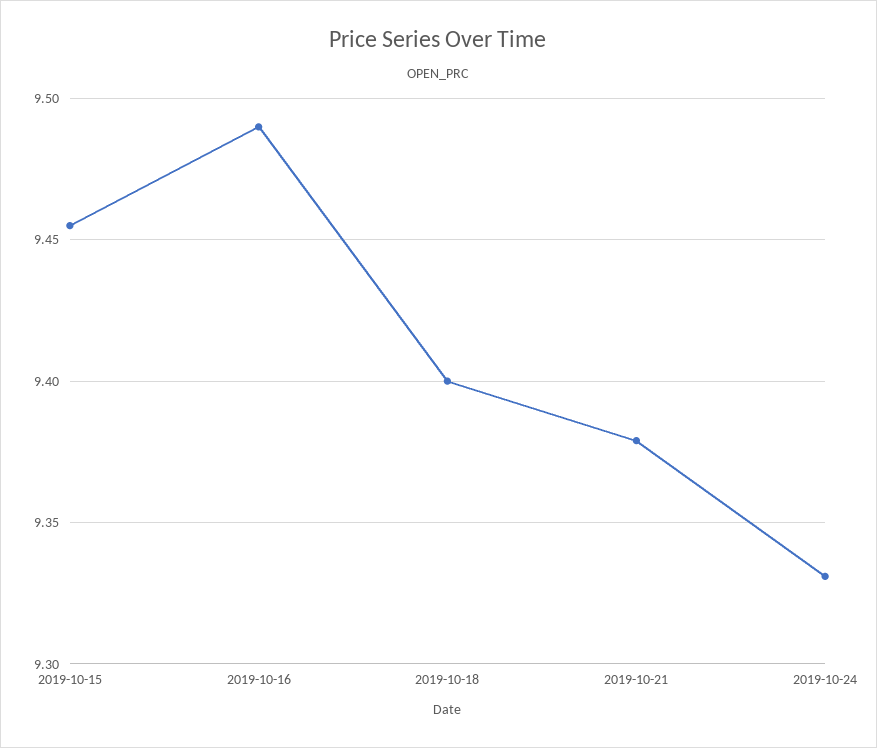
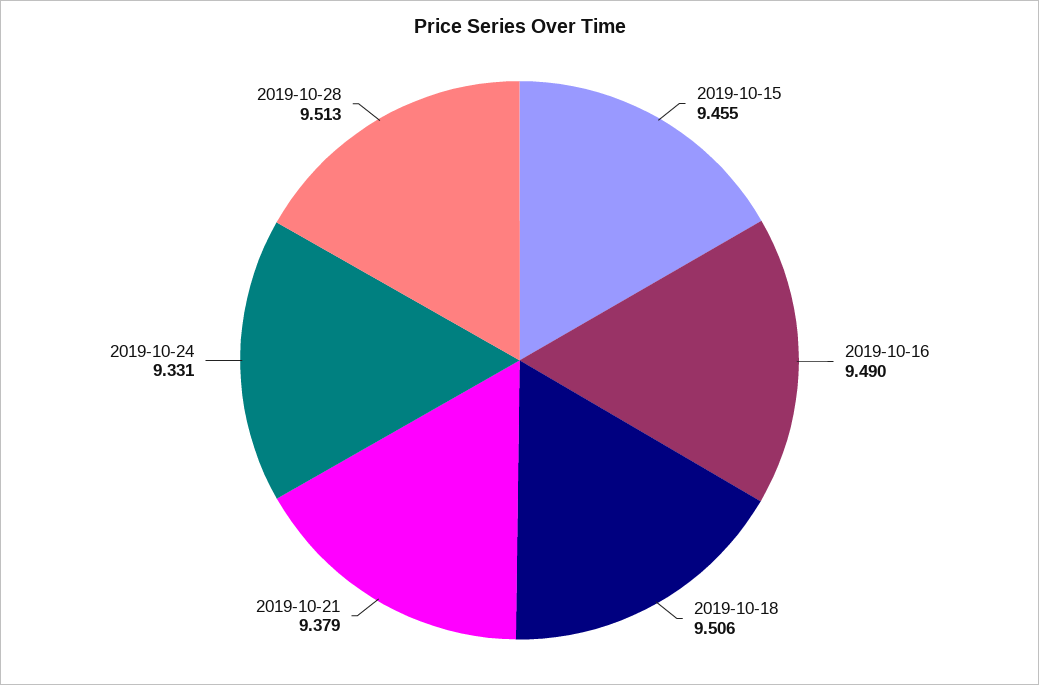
2019-10-18: 9.4 -> 9.506
2019-10-28: none -> 9.513

